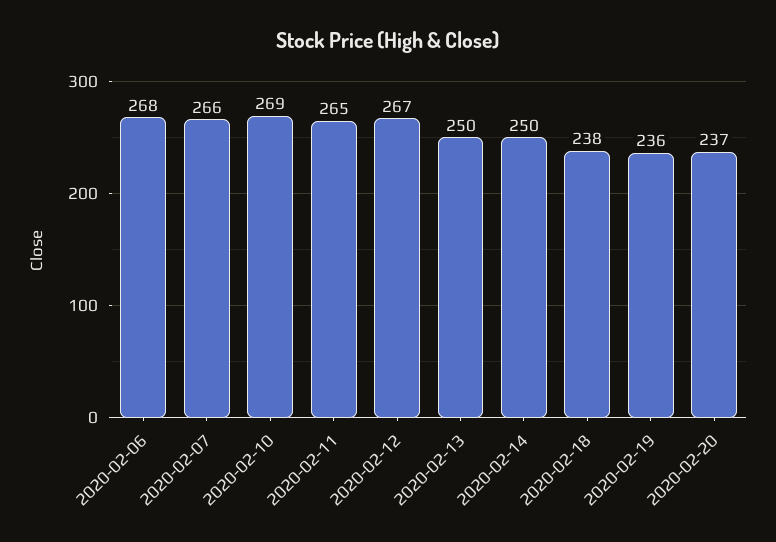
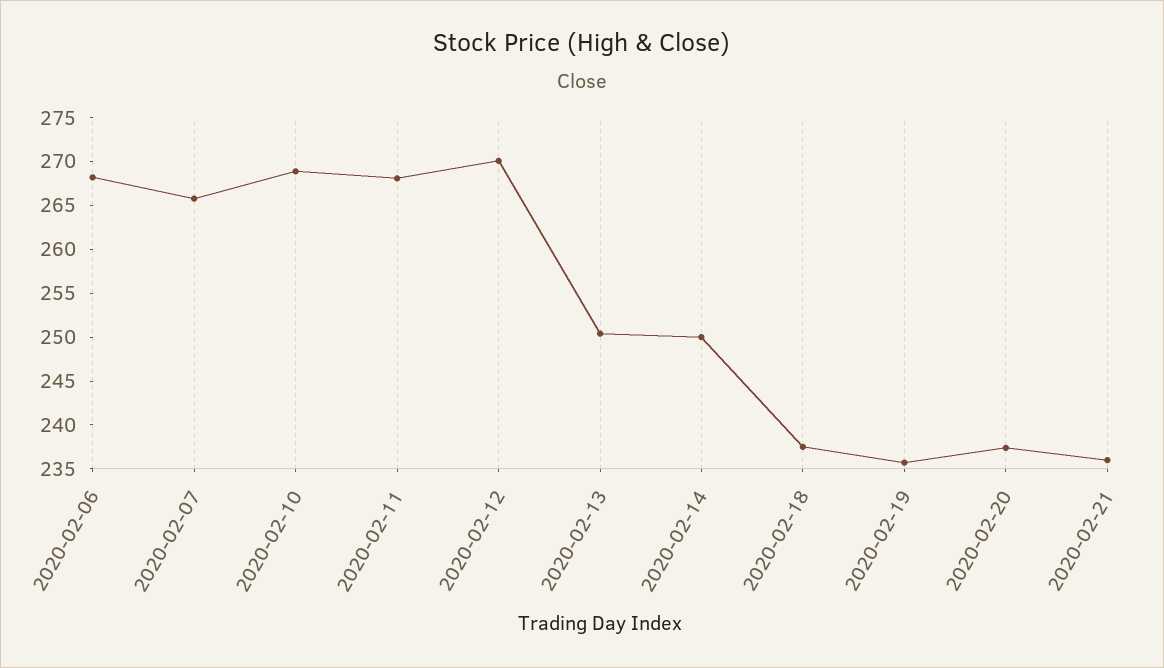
2020-02-11: 265 -> 268
2020-02-12: 267 -> 270
2020-02-21: none -> 236

